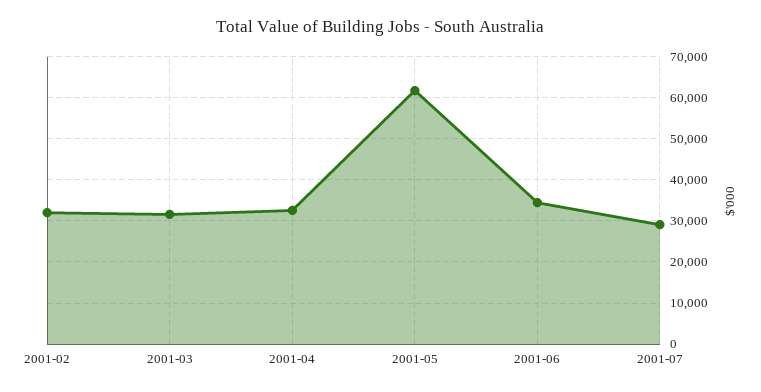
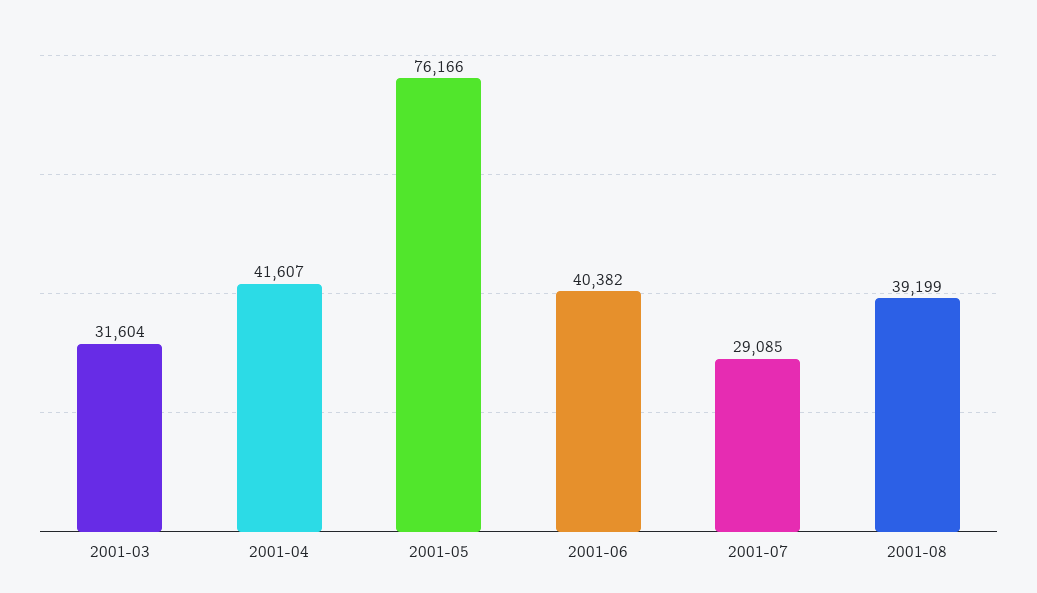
2001-02: 32000 -> none
2001-04: 32000 -> 41607
2001-05: 62000 -> 76166
2001-06: 34000 -> 40382
2001-08: none -> 39199

